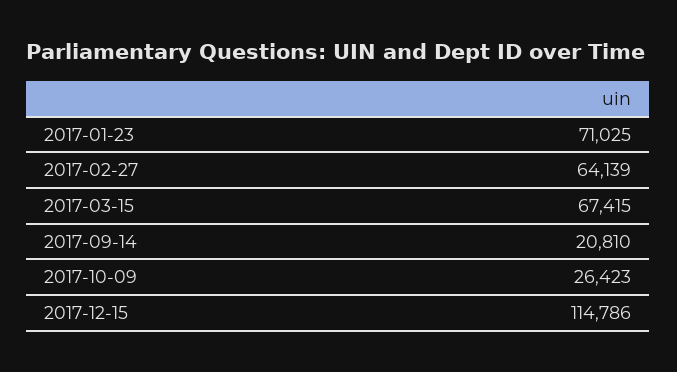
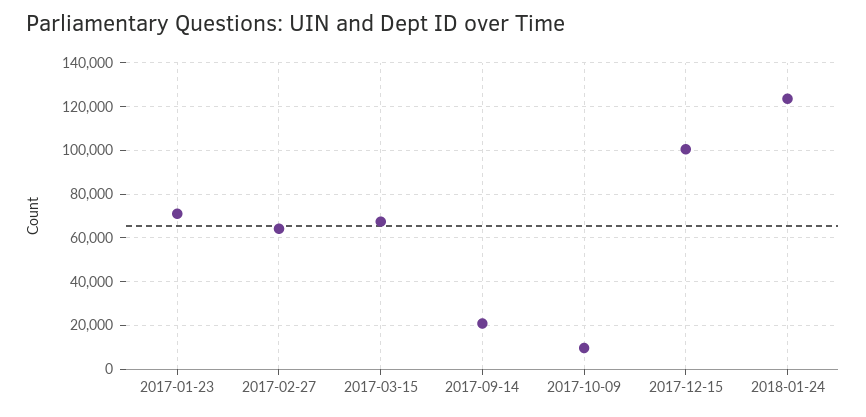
2017-10-09: 26423 -> 10000
2017-12-15: 114786 -> 100000
2018-01-24: none -> 125000

